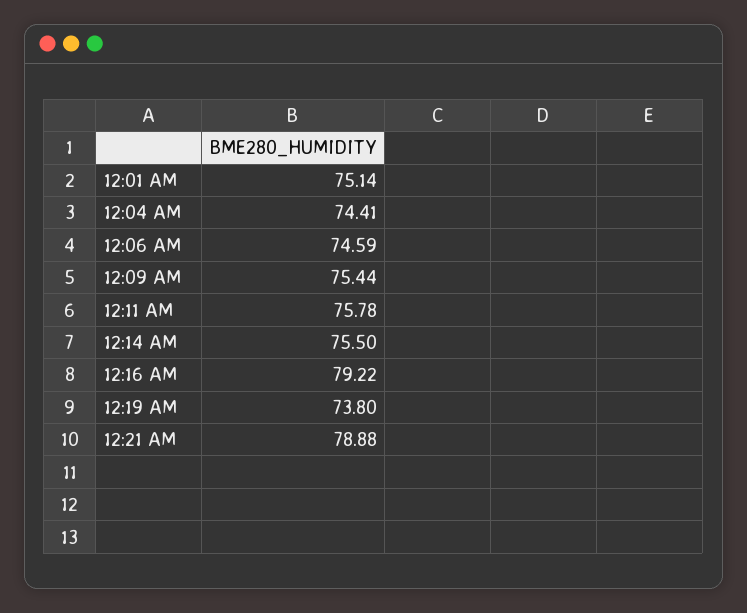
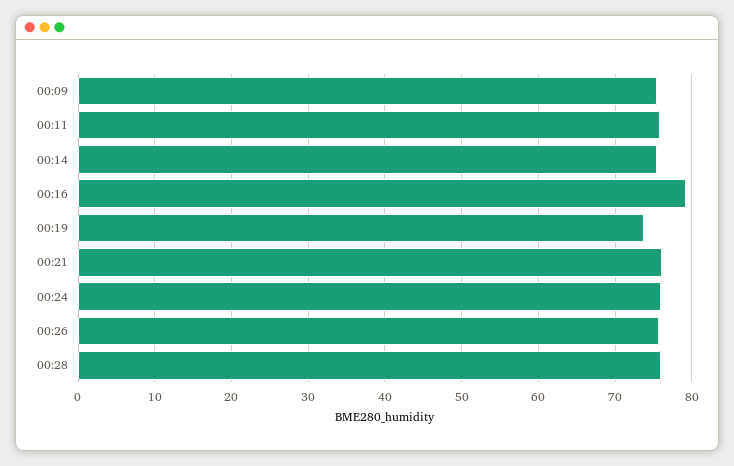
12:01 AM: 75.14 -> none
12:04 AM: 74.41 -> none
12:06 AM: 74.59 -> none
12:21 AM: 78.88 -> 76
00:24: none -> 76
00:26: none -> 76
00:28: none -> 76

